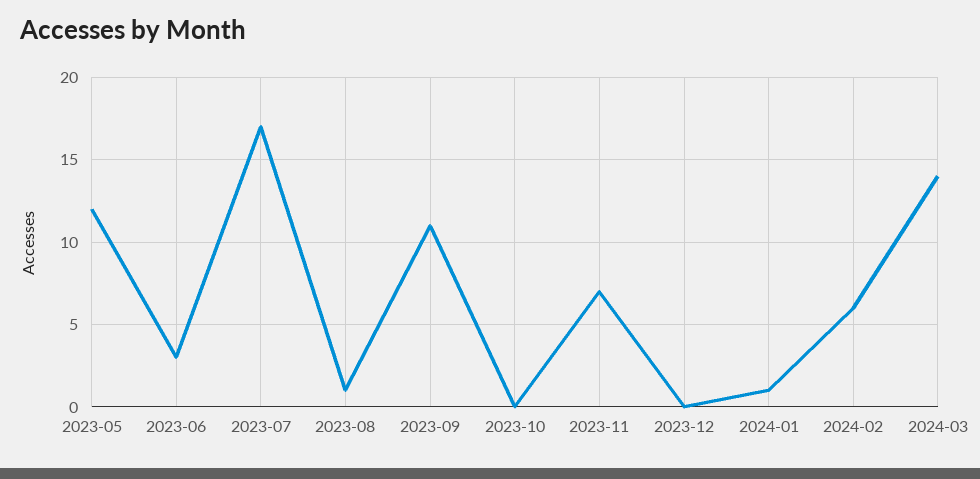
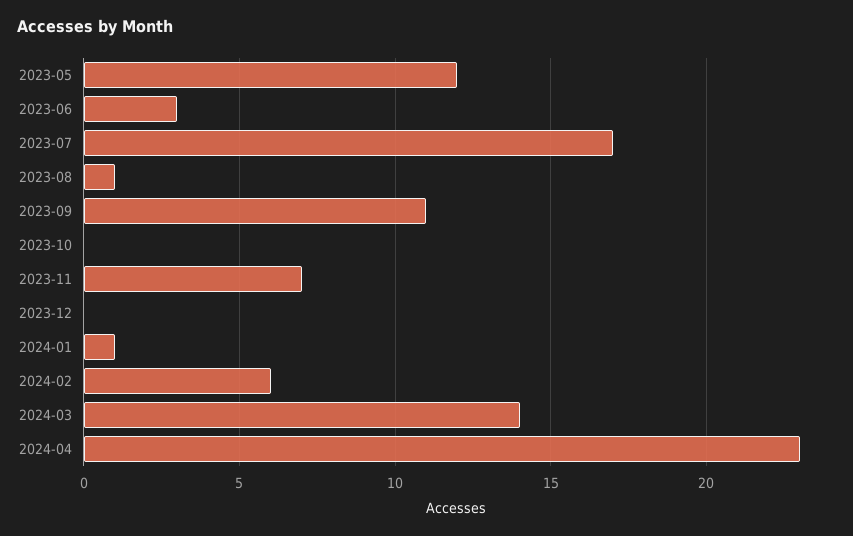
2024-04: none -> 23

